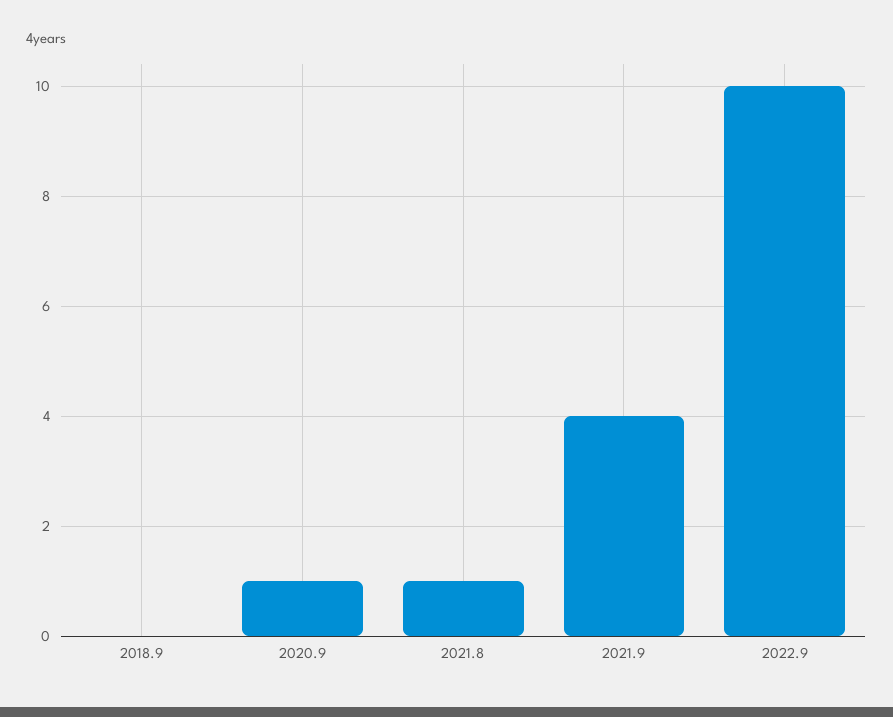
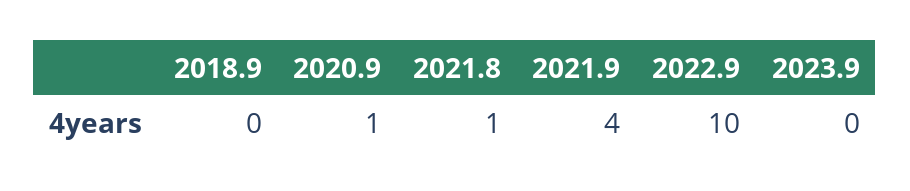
2023.9: none -> 0

